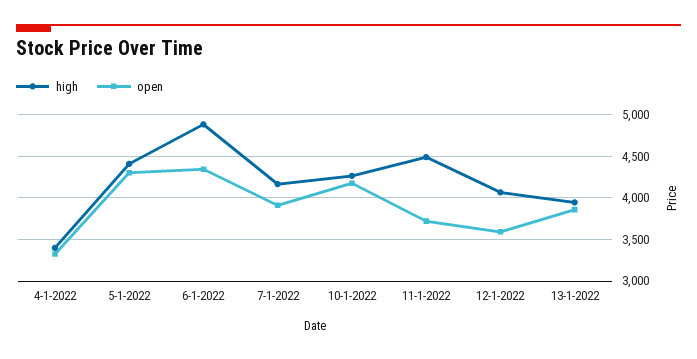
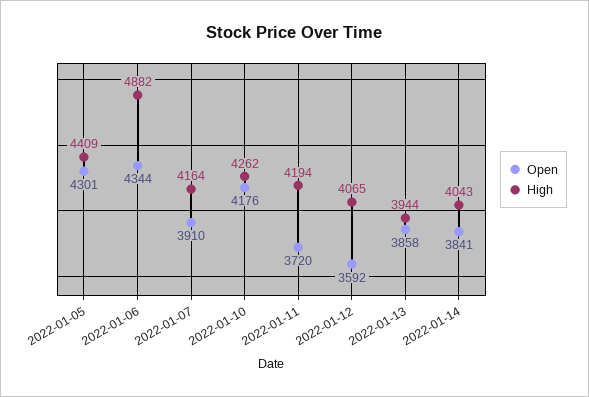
high, 4-1-2022: 3400 -> none
open, 4-1-2022: 3300 -> none
high, 11-1-2022: 4500 -> 4194
open, 2022-01-14: none -> 3841
high, 2022-01-14: none -> 4043

